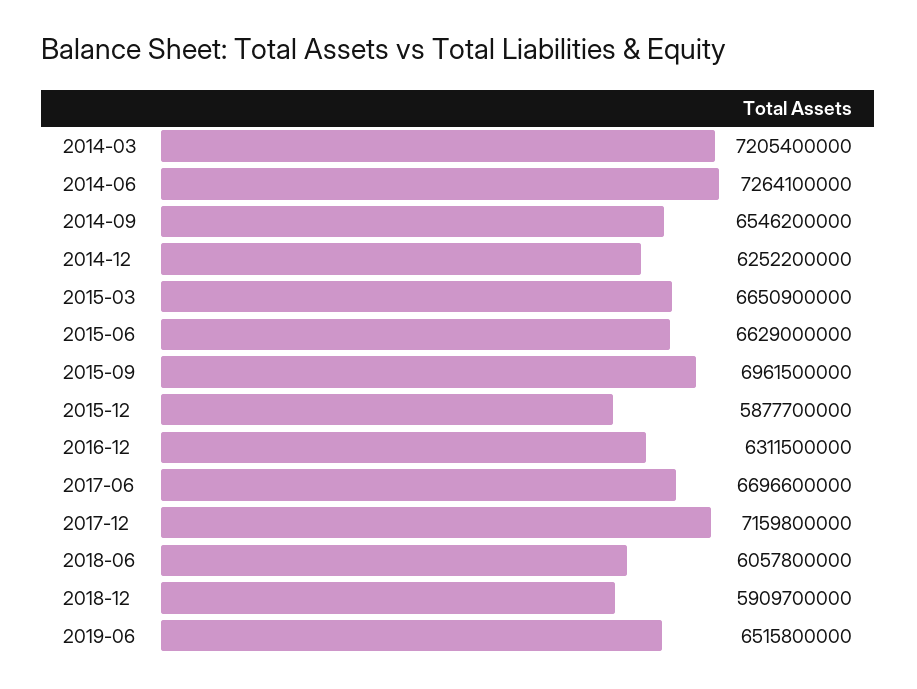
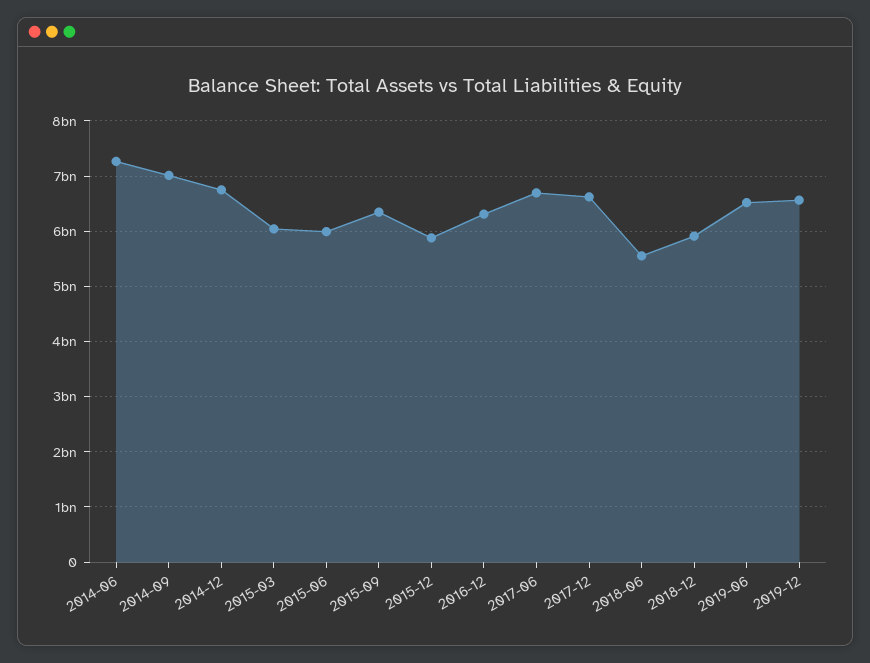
2014-03: 7205400000 -> none
2014-09: 6546200000 -> 7000000000
2014-12: 6252200000 -> 6800000000
2015-03: 6650900000 -> 6000000000
2015-06: 6629000000 -> 6000000000
2015-09: 6961500000 -> 6400000000
2017-12: 7159800000 -> 6600000000
2018-06: 6057800000 -> 5600000000
2019-12: none -> 6600000000

